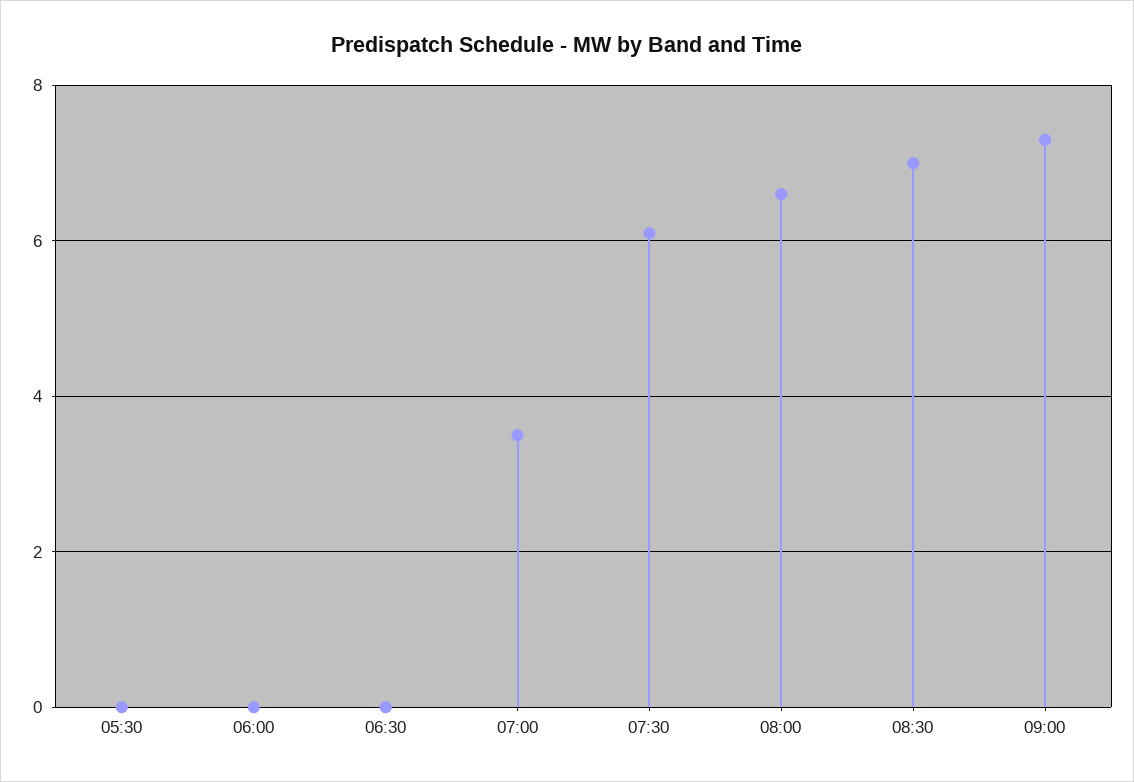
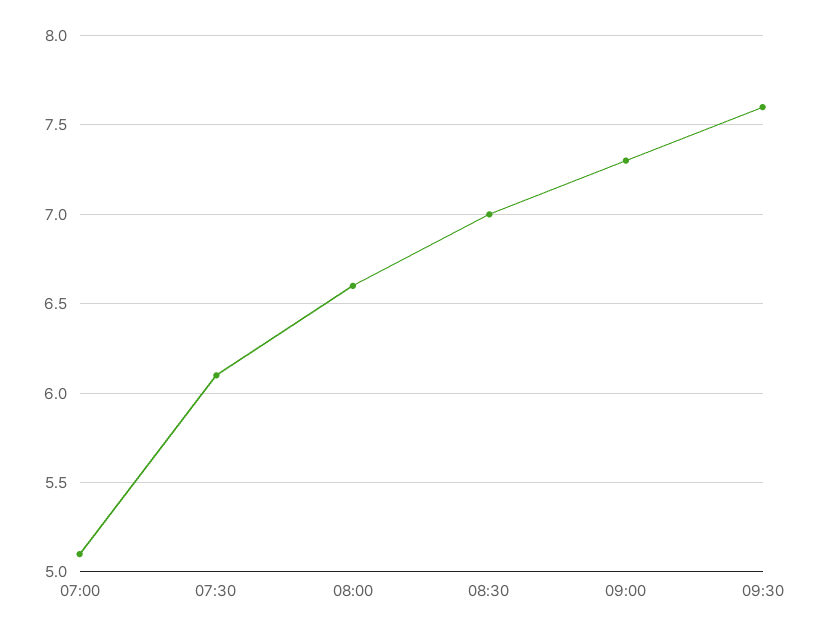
05:30: 0 -> none
06:00: 0 -> none
06:30: 0 -> none
07:00: 3.5 -> 5.1
09:30: none -> 7.6

